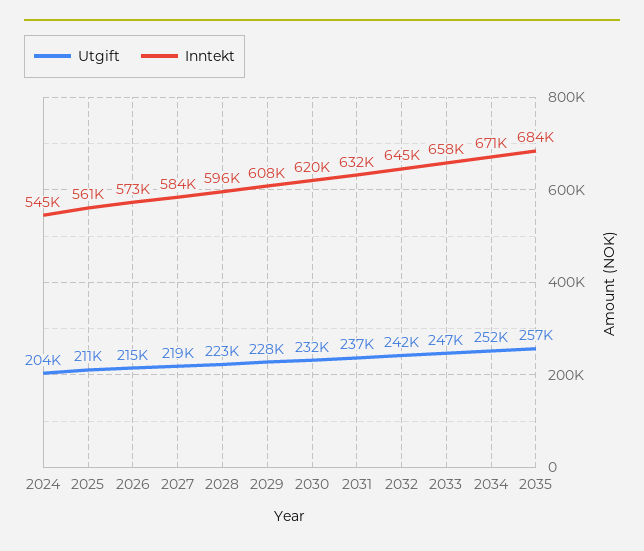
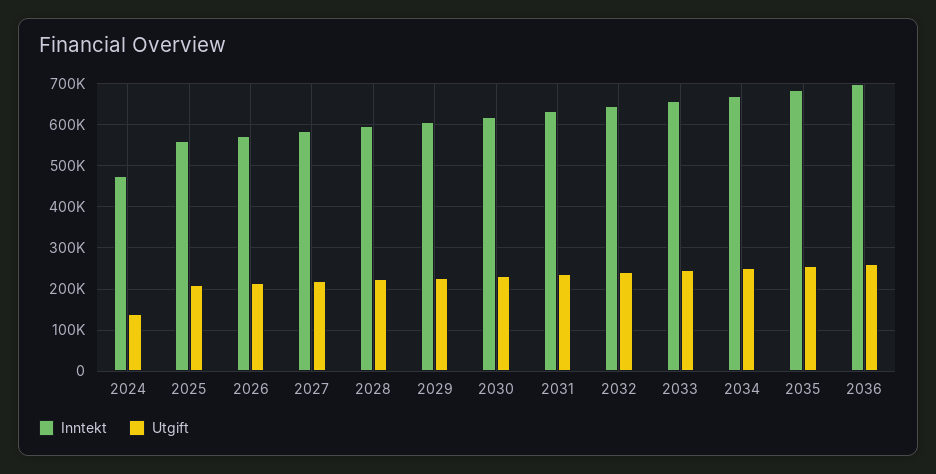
Utgift, 2024: 204000 -> 140000
Inntekt, 2024: 545000 -> 480000
Inntekt, 2036: none -> 700000
Utgift, 2036: none -> 260000

